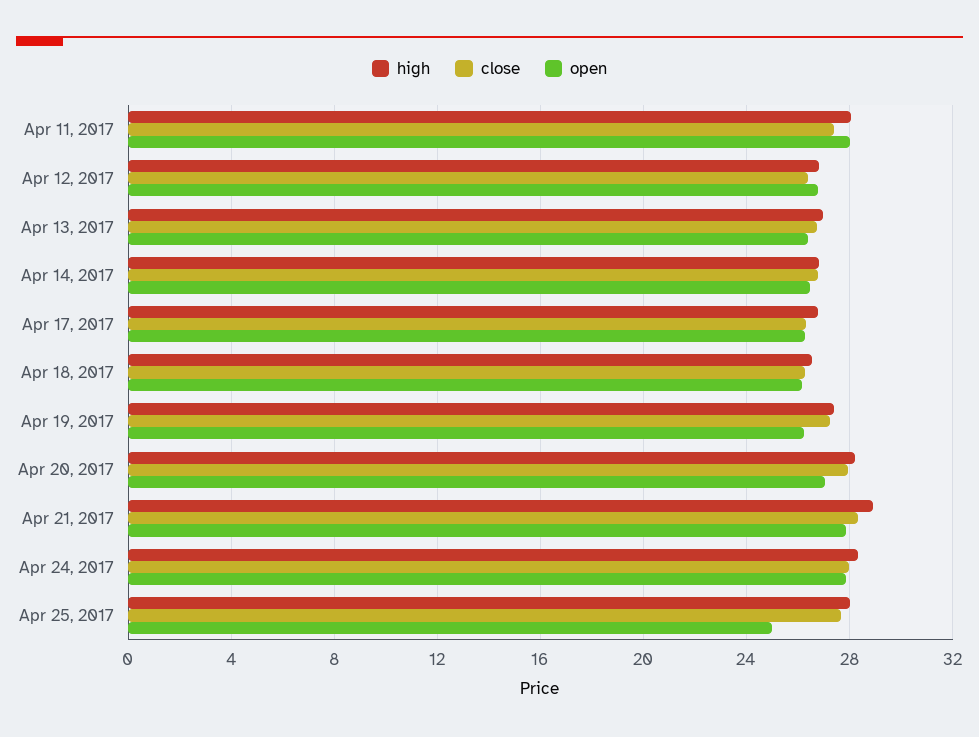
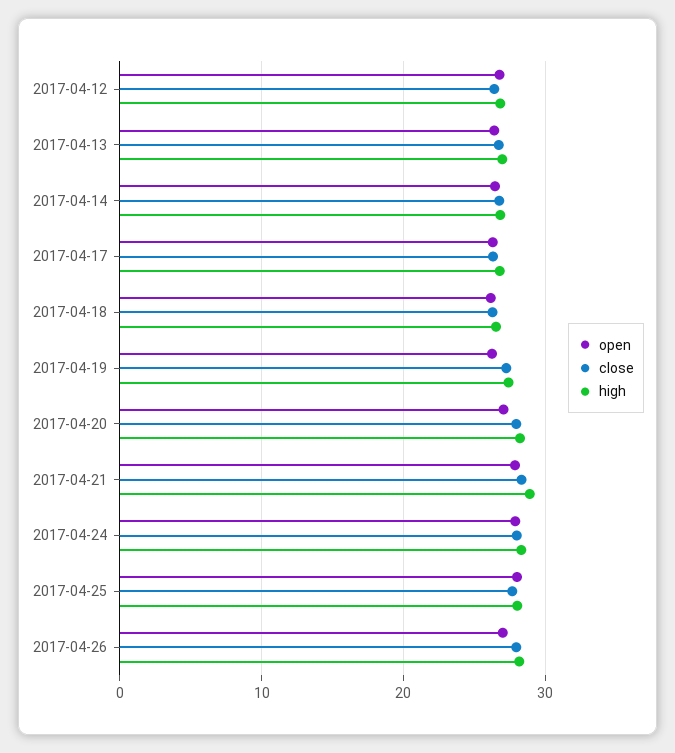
high, Apr 11, 2017: 28 -> none
close, Apr 11, 2017: 27.5 -> none
open, Apr 11, 2017: 28 -> none
open, Apr 25, 2017: 25 -> 28
open, 2017-04-26: none -> 27
close, 2017-04-26: none -> 28
high, 2017-04-26: none -> 28

